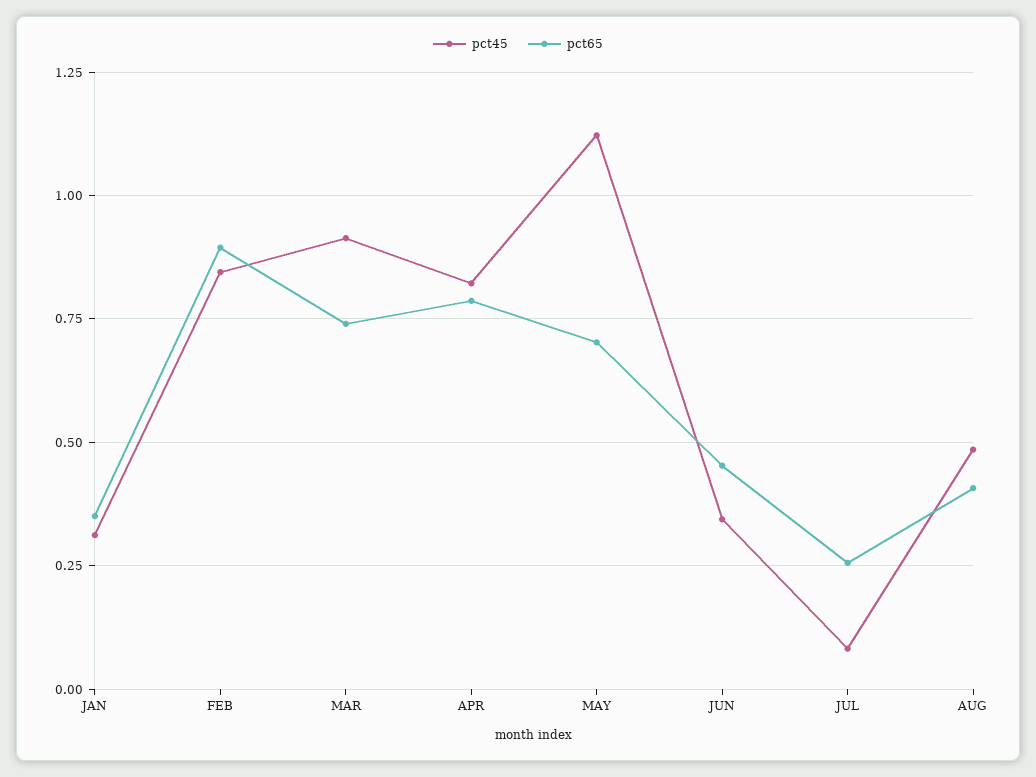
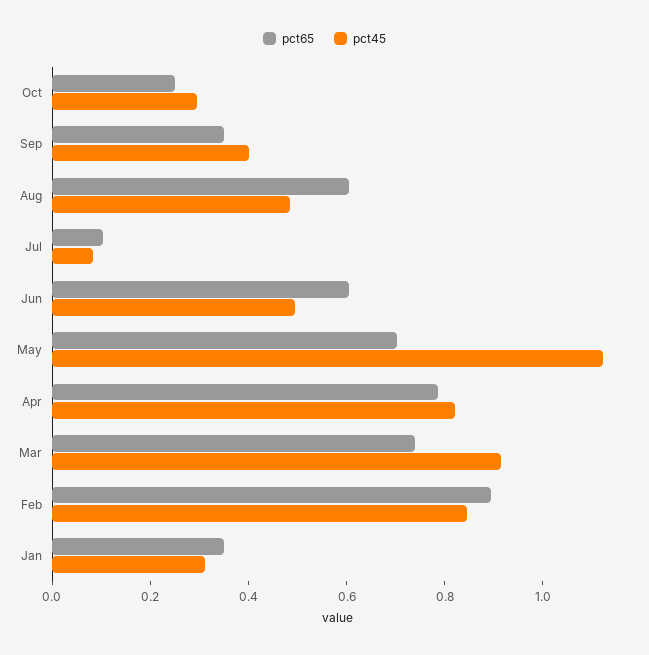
pct45, JUN: 0.35 -> 0.5
pct65, JUN: 0.45 -> 0.6
pct65, JUL: 0.25 -> 0.1
pct65, AUG: 0.4 -> 0.6
pct65, Oct: none -> 0.25
pct45, Oct: none -> 0.3
pct65, Sep: none -> 0.35
pct45, Sep: none -> 0.4

